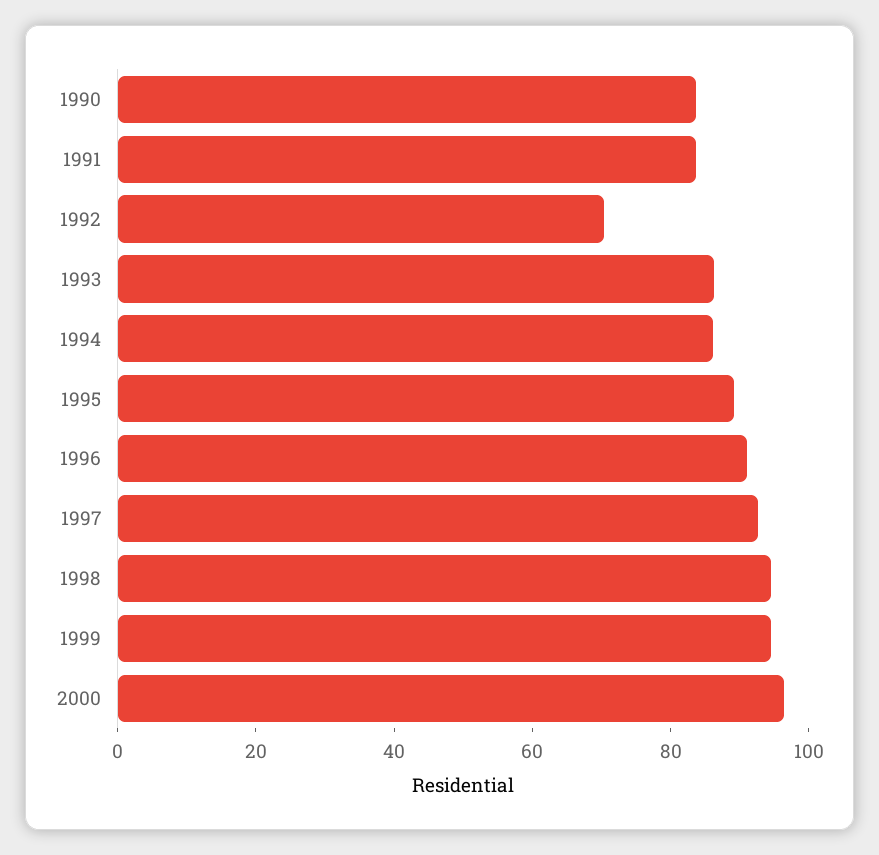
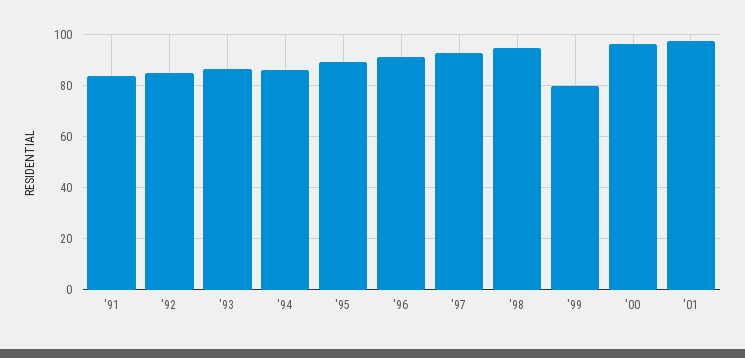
1990: 85 -> none
1992: 70 -> 85
1999: 95 -> 80
'01: none -> 97.5

